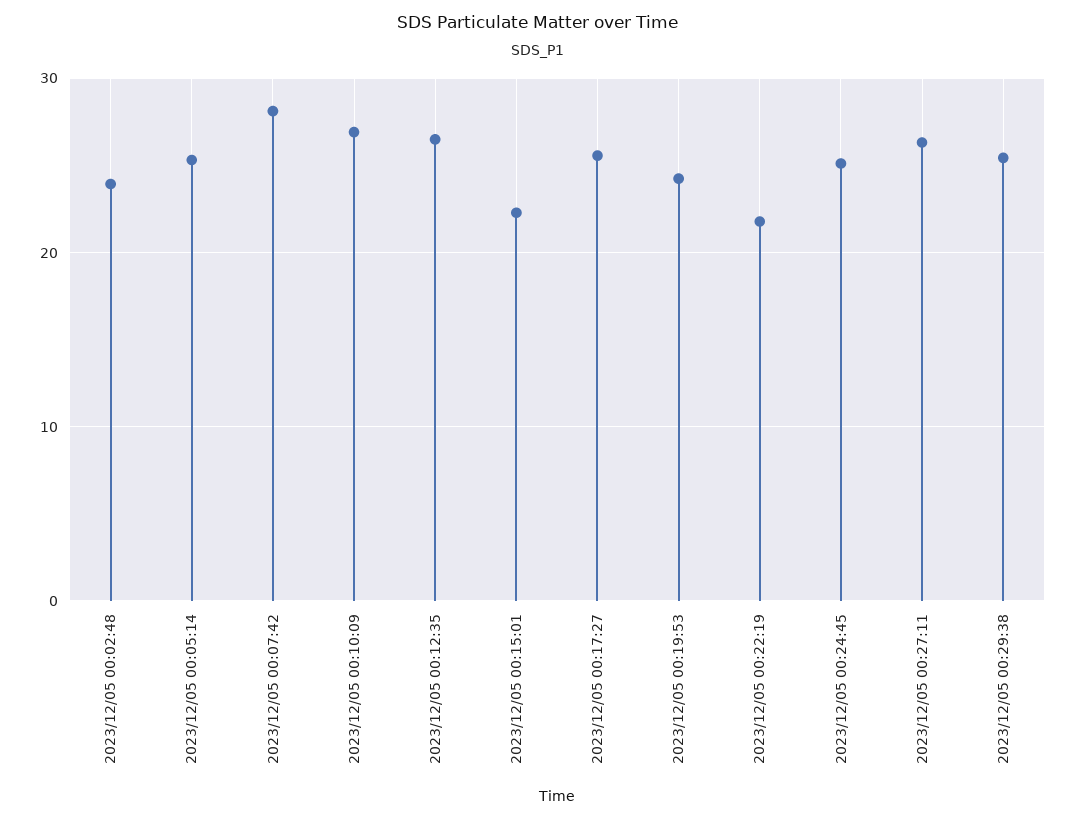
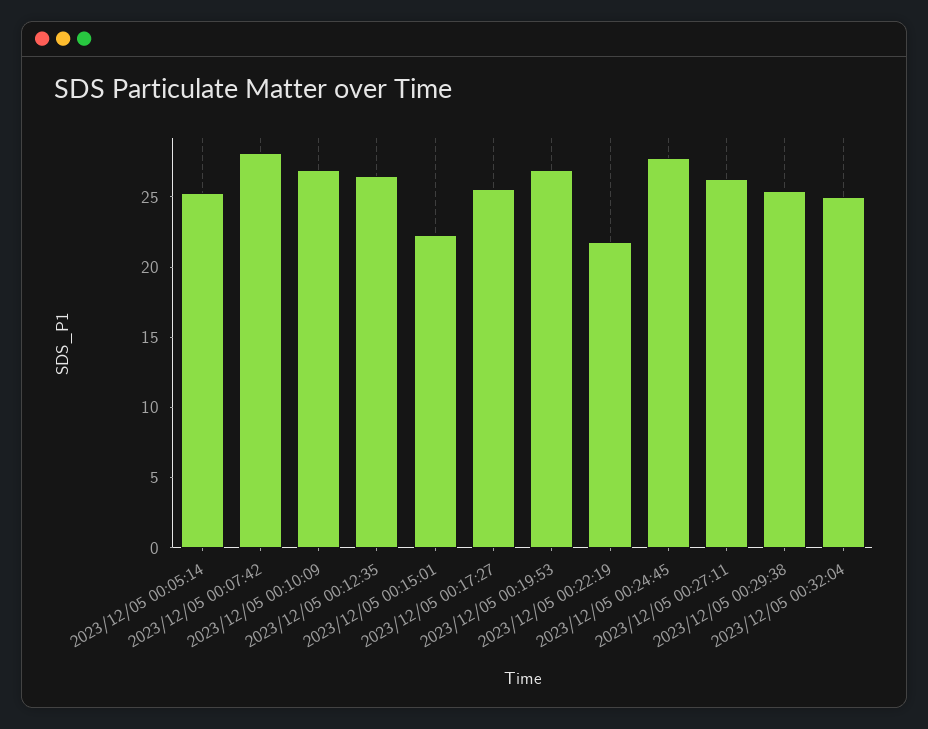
2023/12/05 00:02:48: 24 -> none
2023/12/05 00:19:53: 24 -> 27
2023/12/05 00:24:45: 25 -> 28
2023/12/05 00:32:04: none -> 25

